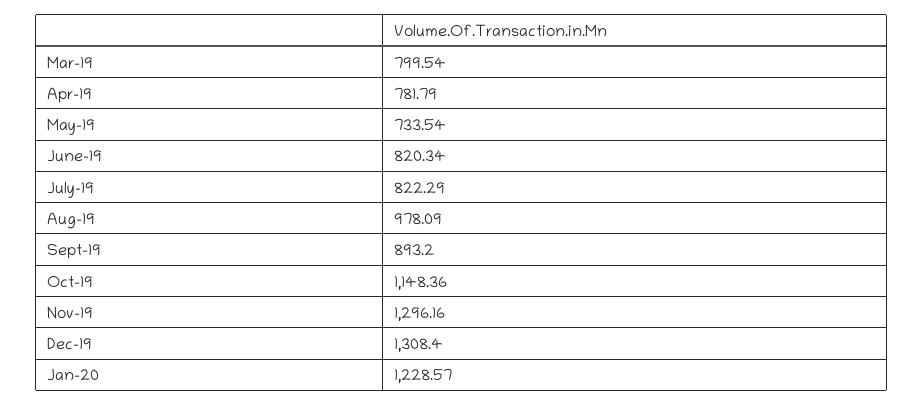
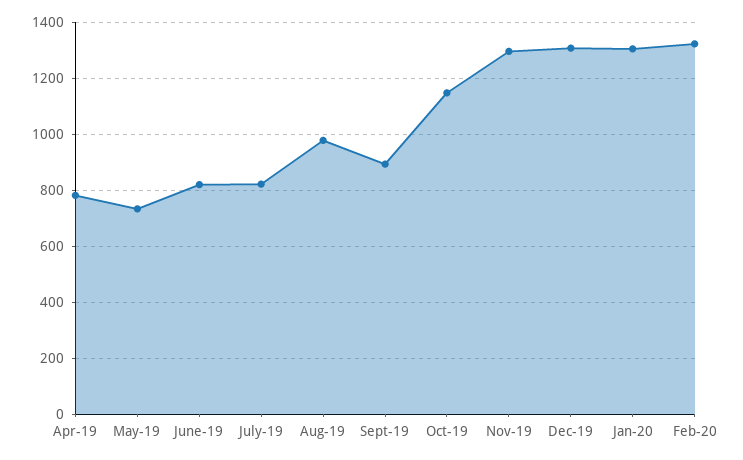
Mar-19: 799.54 -> none
Jan-20: 1228.57 -> 1300
Feb-20: none -> 1325

